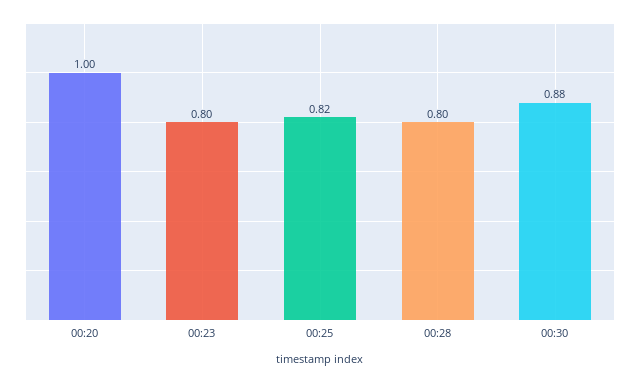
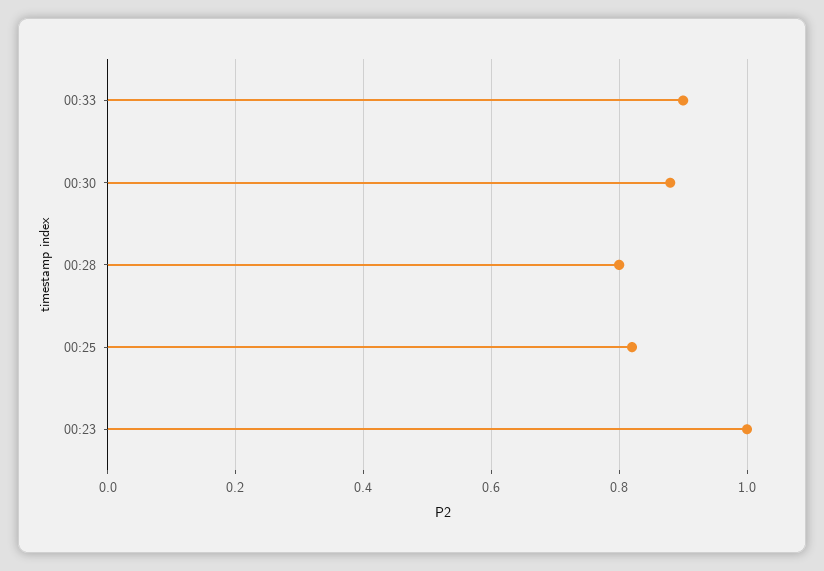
00:20: 1 -> none
00:23: 0.8 -> 1
00:33: none -> 0.9

